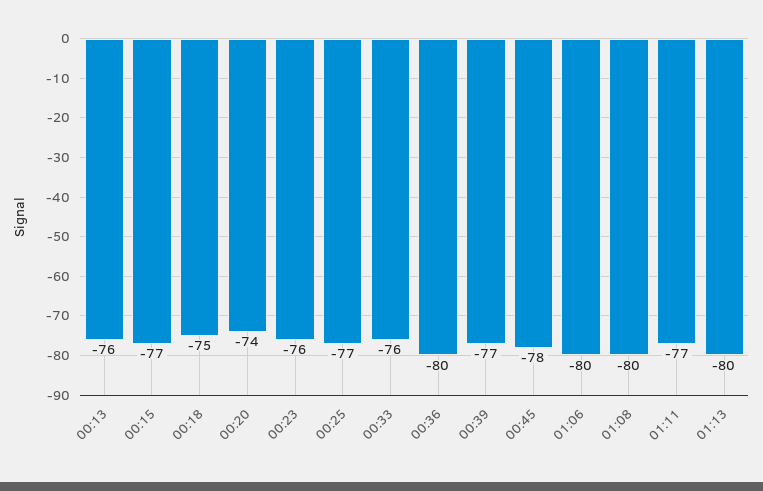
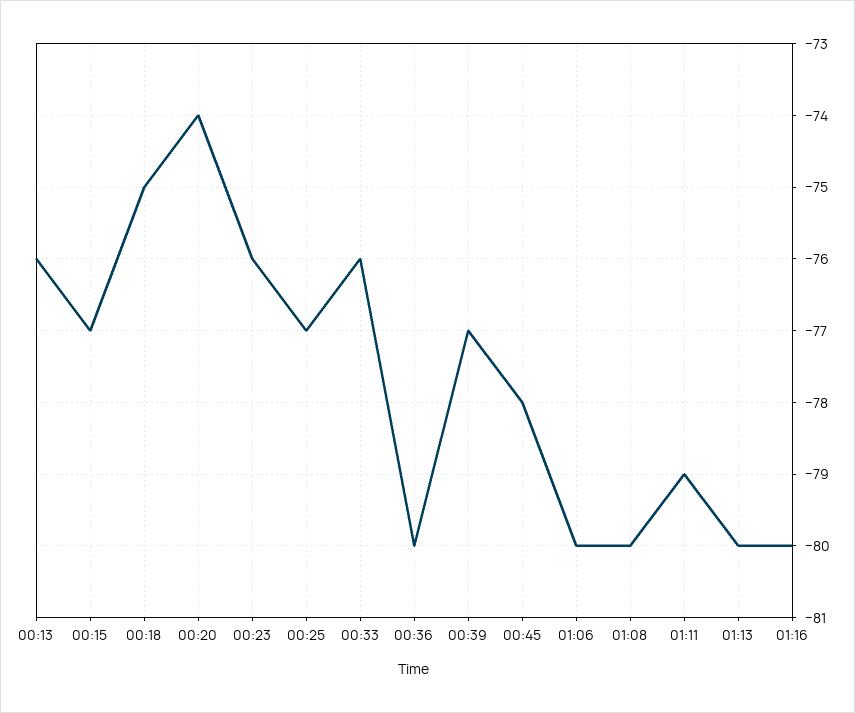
01:11: -77 -> -79
01:16: none -> -80

